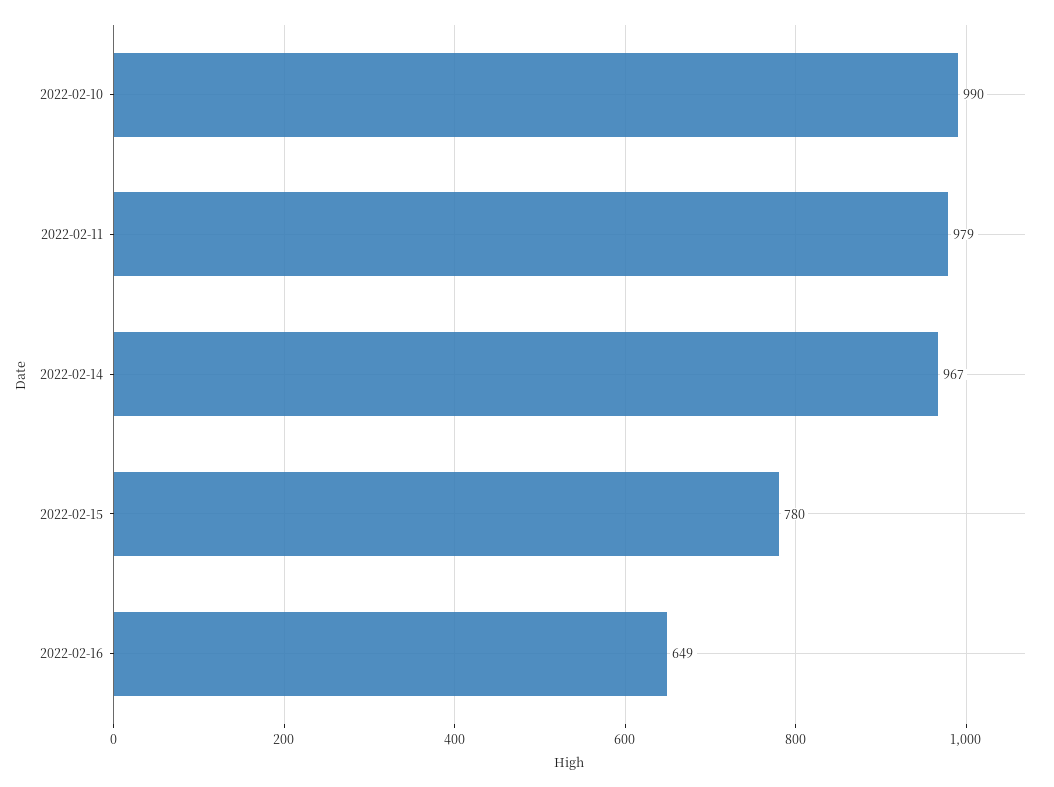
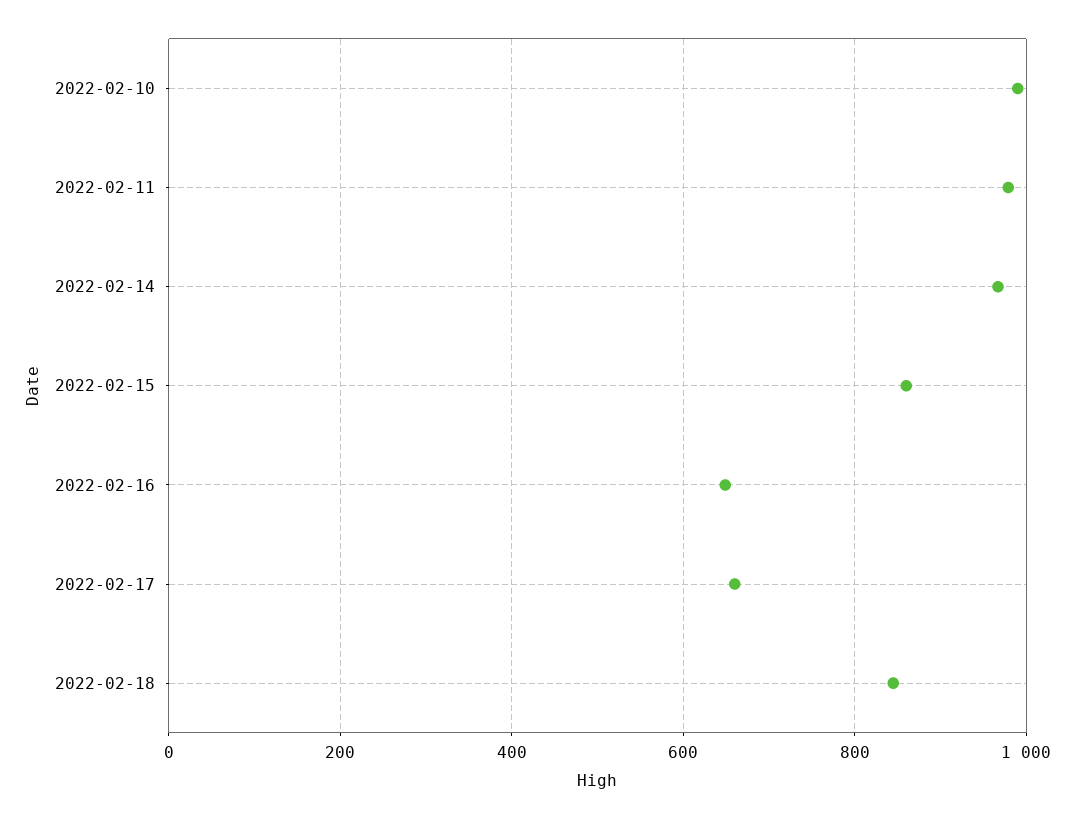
2022-02-15: 780 -> 860
2022-02-17: none -> 660
2022-02-18: none -> 840

